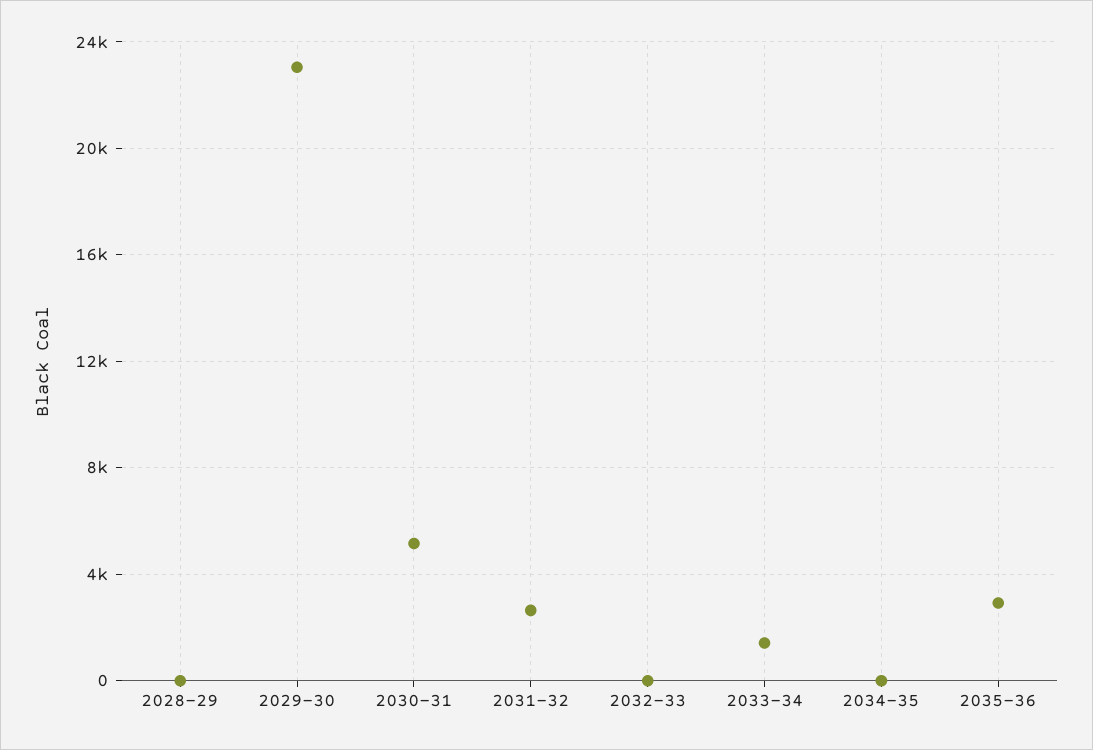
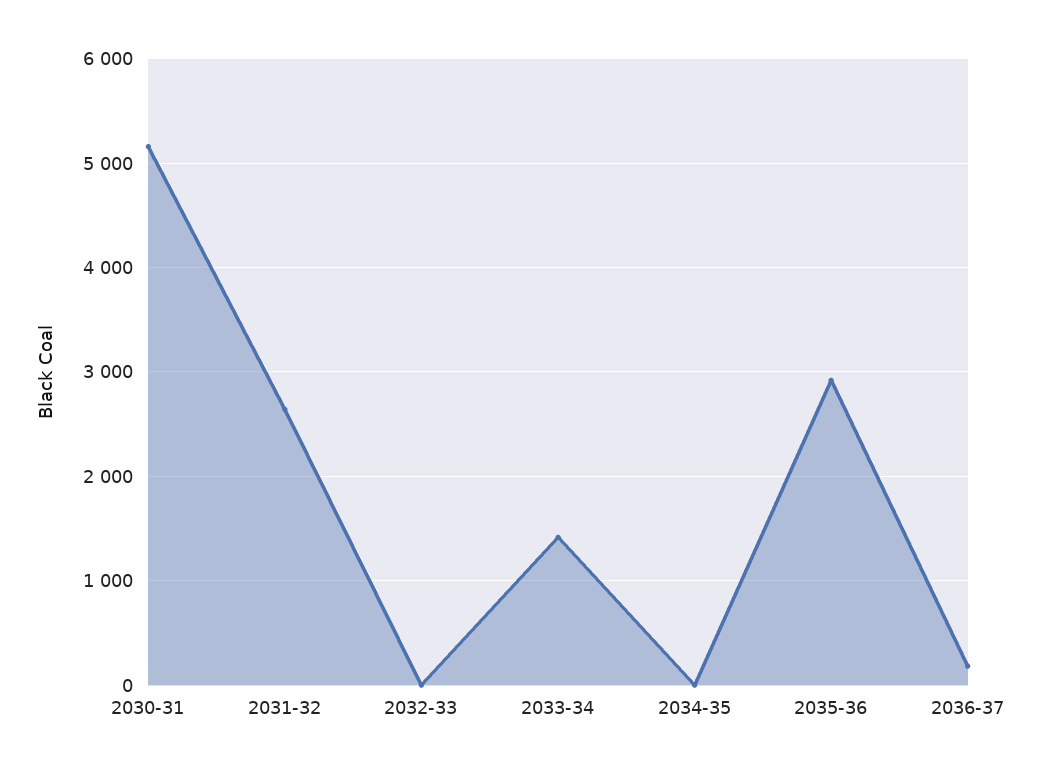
2028-29: 0 -> none
2029-30: 23000 -> none
2036-37: none -> 200

